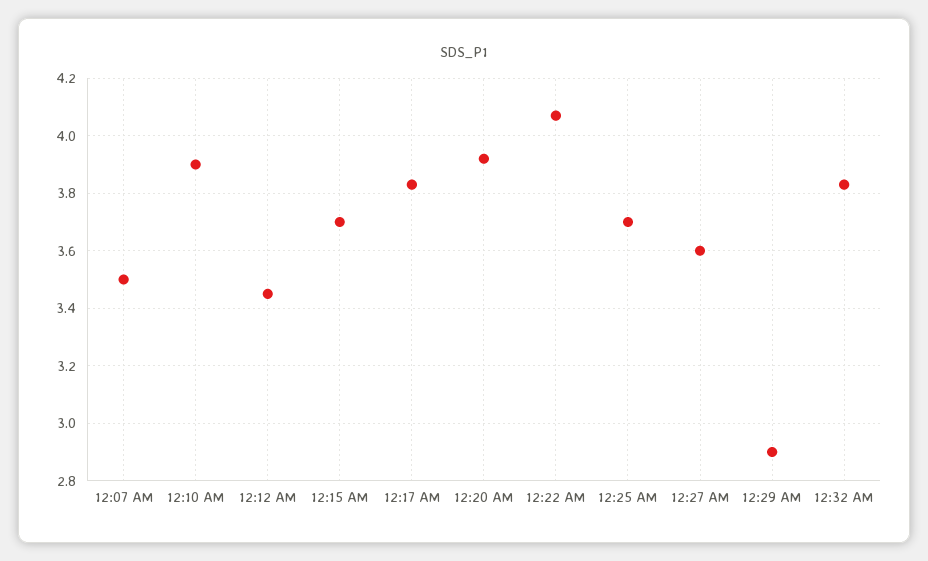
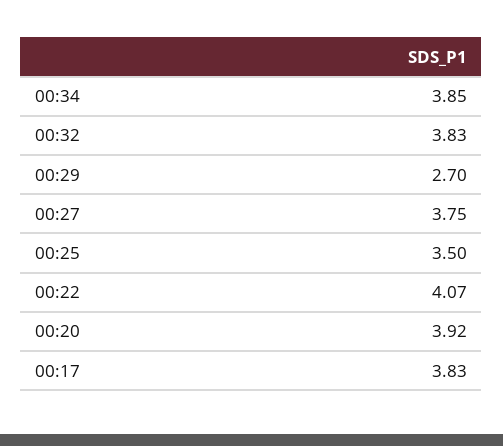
12:07 AM: 3.5 -> none
12:10 AM: 3.9 -> none
12:12 AM: 3.45 -> none
12:15 AM: 3.7 -> none
12:25 AM: 3.7 -> 3.5
12:27 AM: 3.6 -> 3.75
12:29 AM: 2.9 -> 2.7
00:34: none -> 3.85

